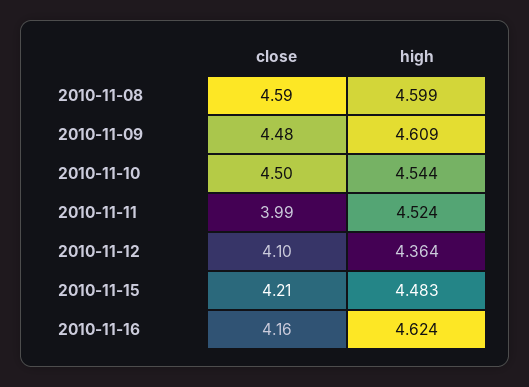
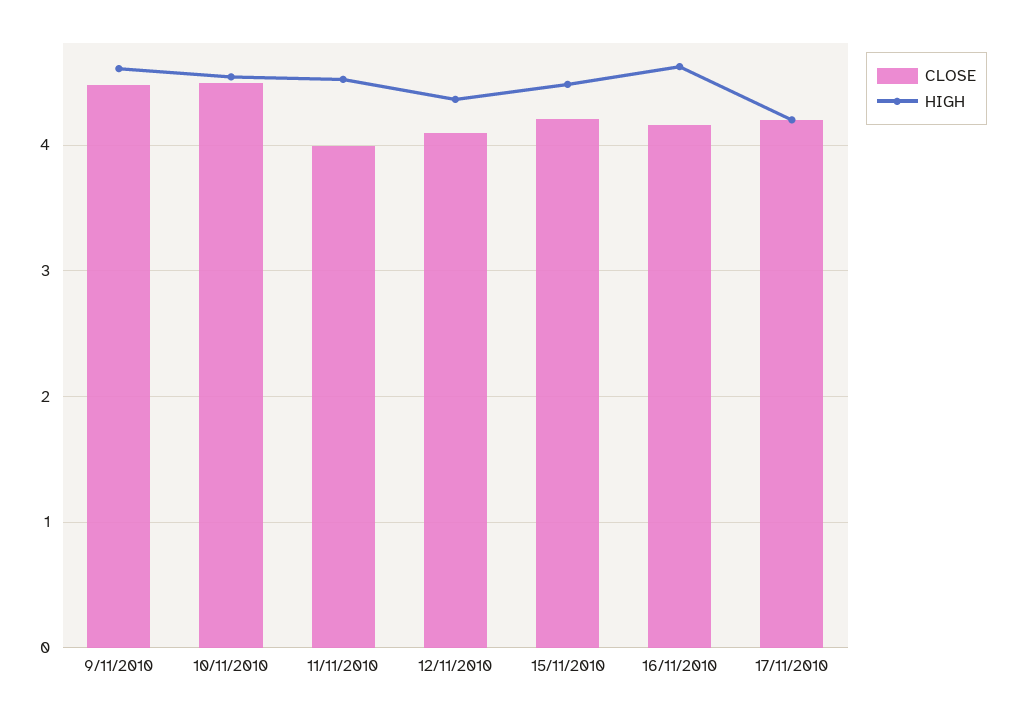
close, 2010-11-08: 4.59 -> none
high, 2010-11-08: 4.599 -> none
close, 17/11/2010: none -> 4.2
high, 17/11/2010: none -> 4.2

